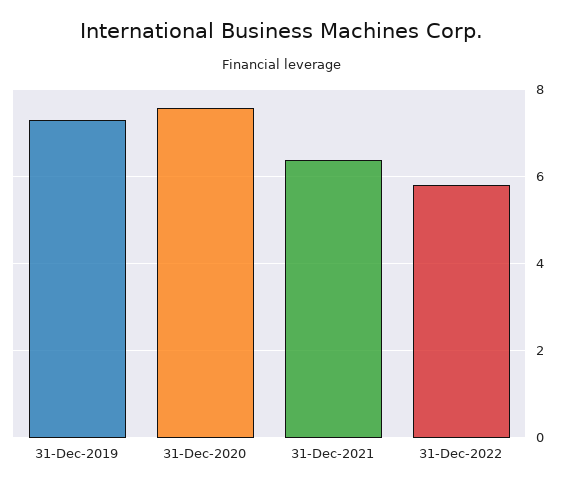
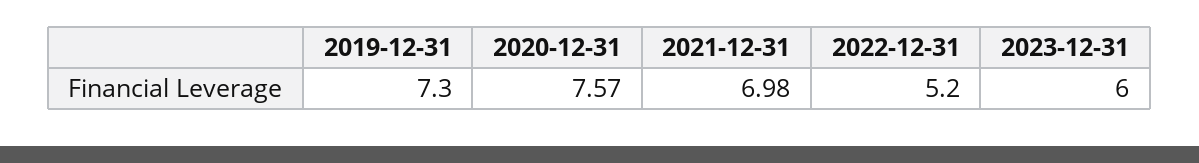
31-Dec-2021: 6.4 -> 6.98
31-Dec-2022: 5.8 -> 5.2
2023-12-31: none -> 6

